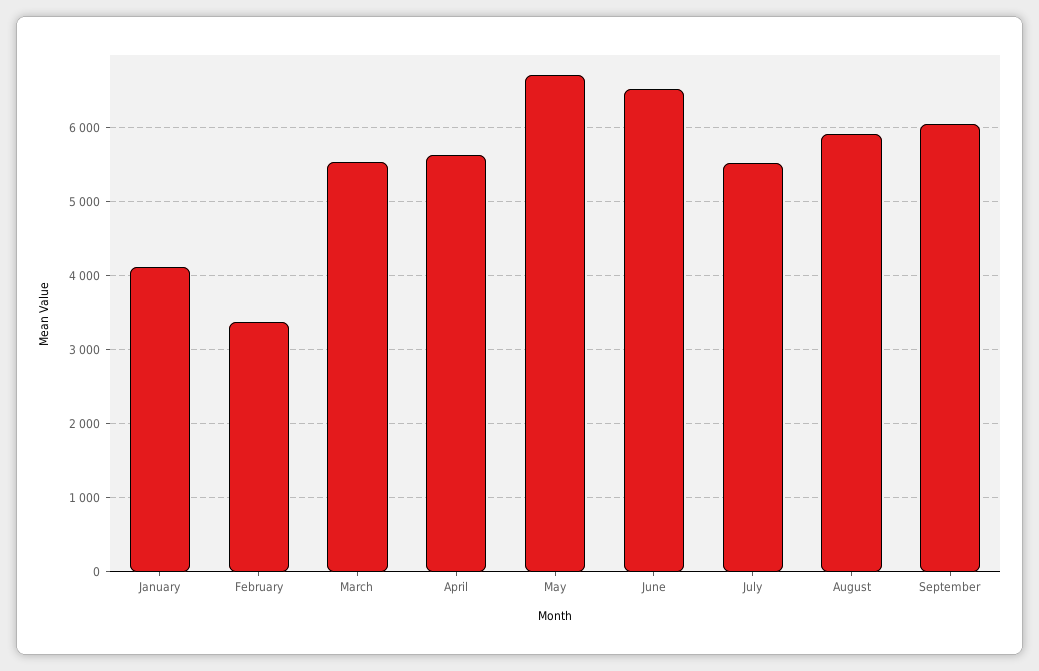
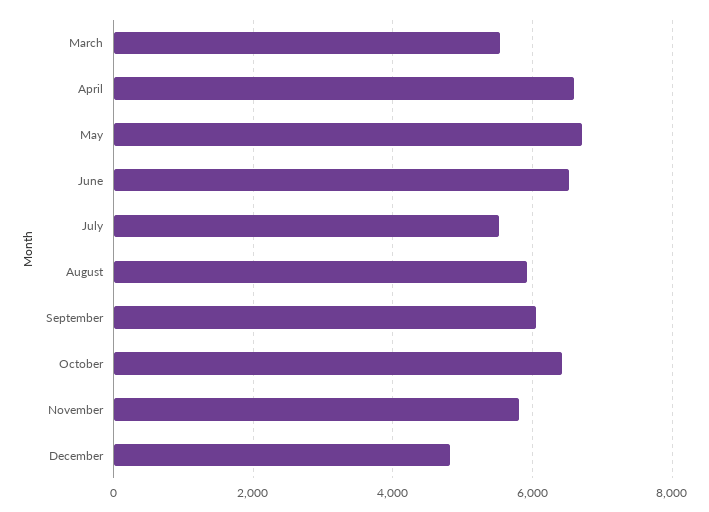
January: 4100 -> none
February: 3400 -> none
April: 5600 -> 6600
October: none -> 6400
November: none -> 5800
December: none -> 4800

